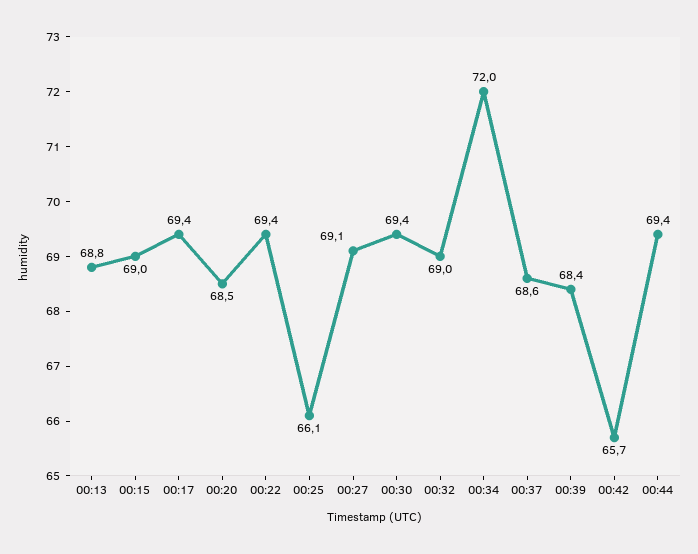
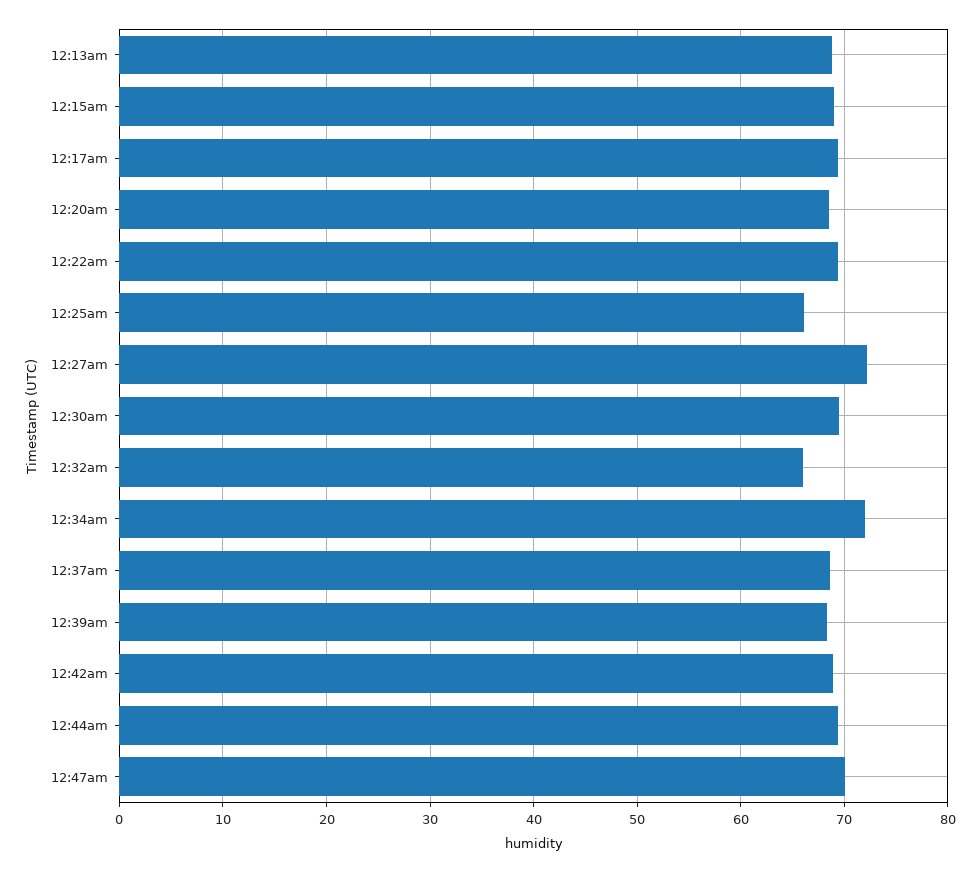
00:27: 69.1 -> 72
00:32: 69 -> 66
00:42: 65.7 -> 69
12:47am: none -> 70

